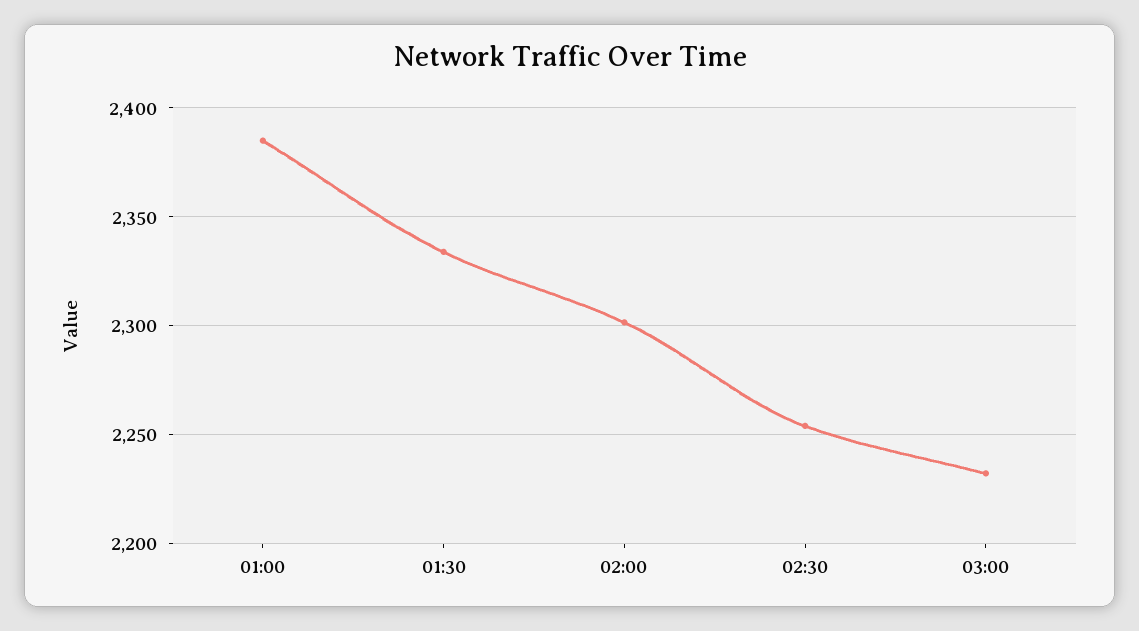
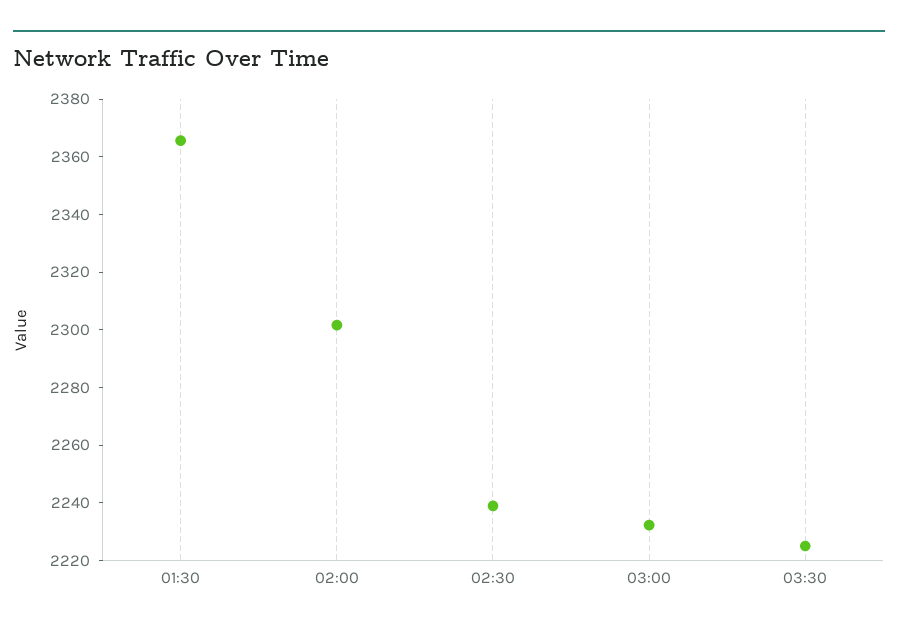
01:00: 2385 -> none
01:30: 2335 -> 2365
02:30: 2255 -> 2240
03:30: none -> 2225

